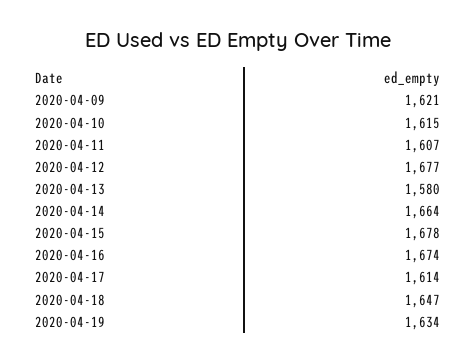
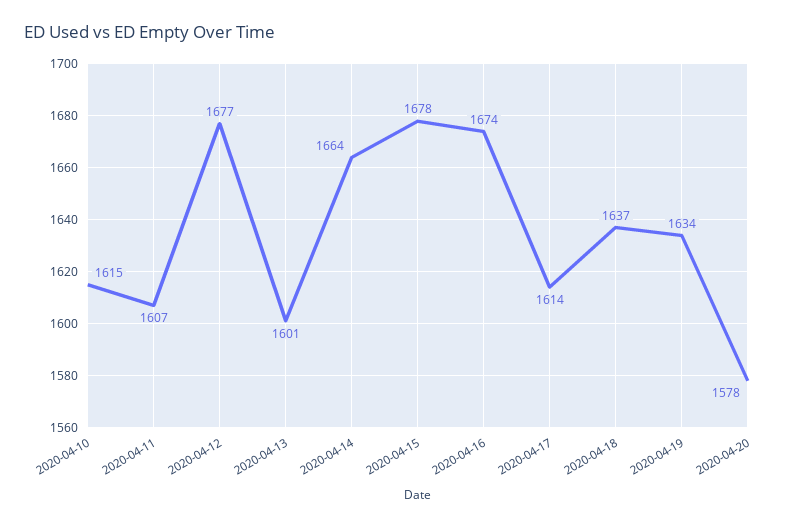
2020-04-09: 1621 -> none
2020-04-13: 1580 -> 1601
2020-04-18: 1647 -> 1637
2020-04-20: none -> 1578

